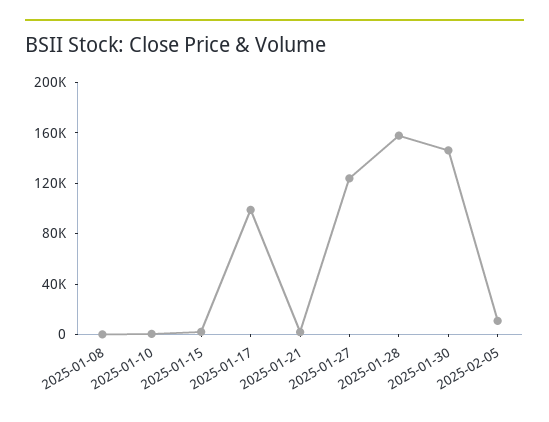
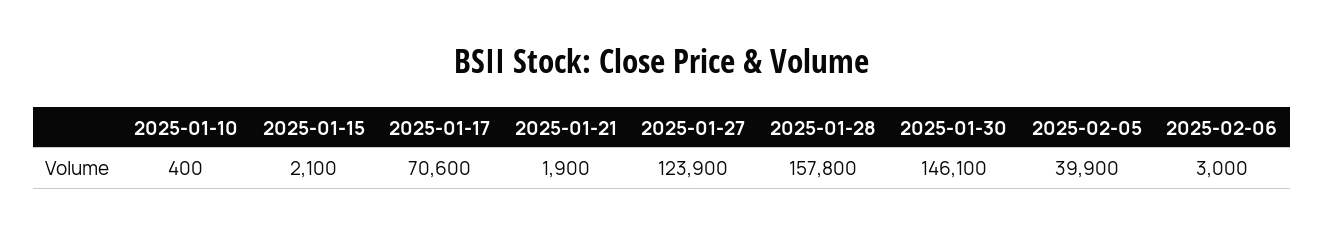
2025-01-08: 0 -> none
2025-01-17: 100000 -> 70600
2025-02-05: 10000 -> 39900
2025-02-06: none -> 3000

